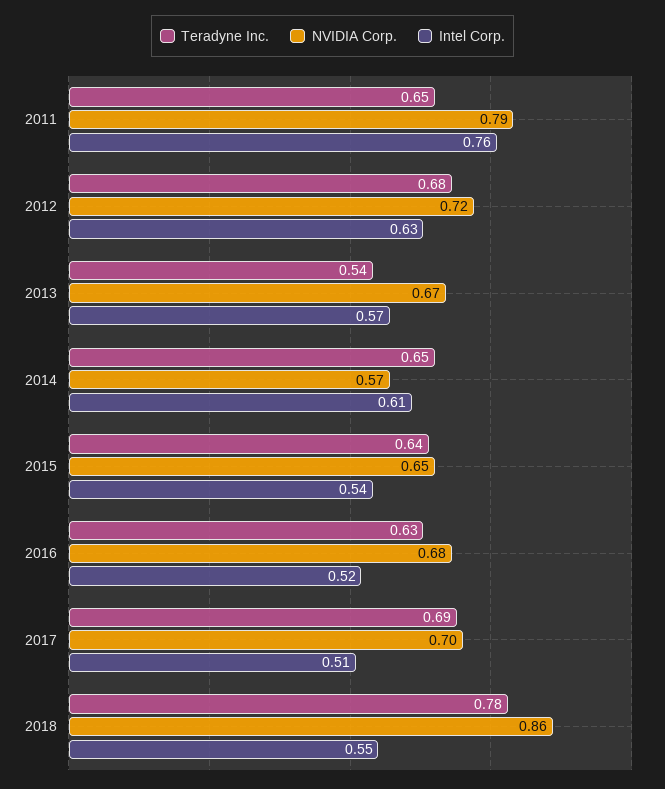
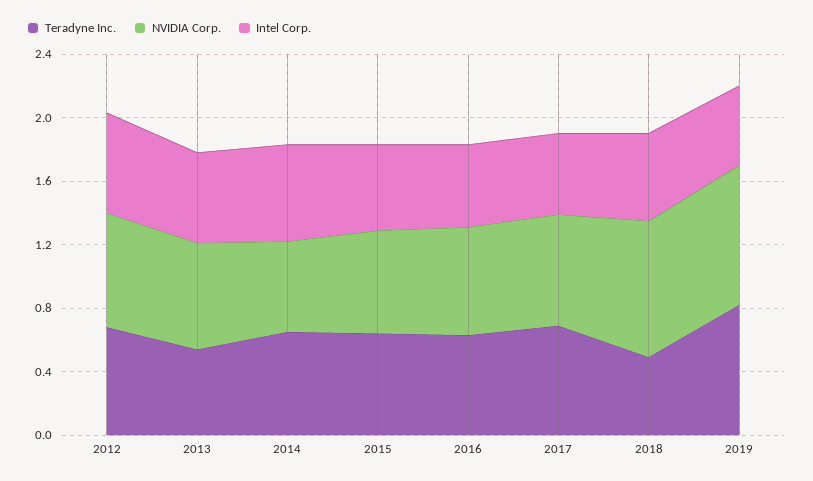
Teradyne Inc., 2011: 0.65 -> none
NVIDIA Corp., 2011: 0.79 -> none
Intel Corp., 2011: 0.76 -> none
Teradyne Inc., 2018: 0.78 -> 0.5
Teradyne Inc., 2019: none -> 0.8
NVIDIA Corp., 2019: none -> 0.9
Intel Corp., 2019: none -> 0.5

